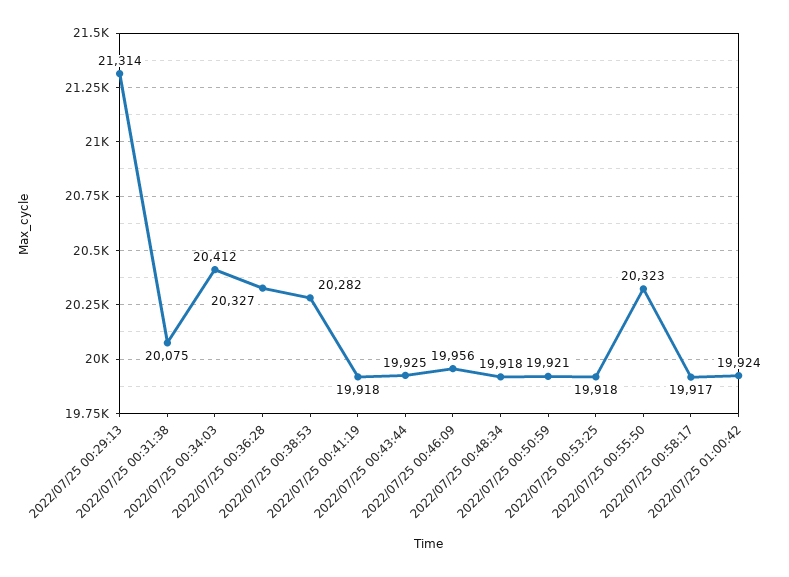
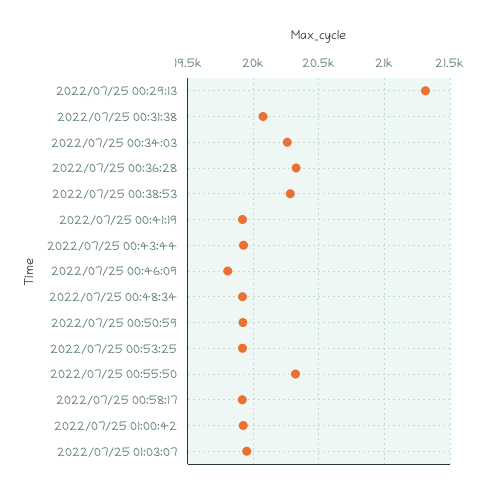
2022/07/25 00:34:03: 20412 -> 20250
2022/07/25 00:46:09: 19956 -> 19800
2022/07/25 01:03:07: none -> 19950

